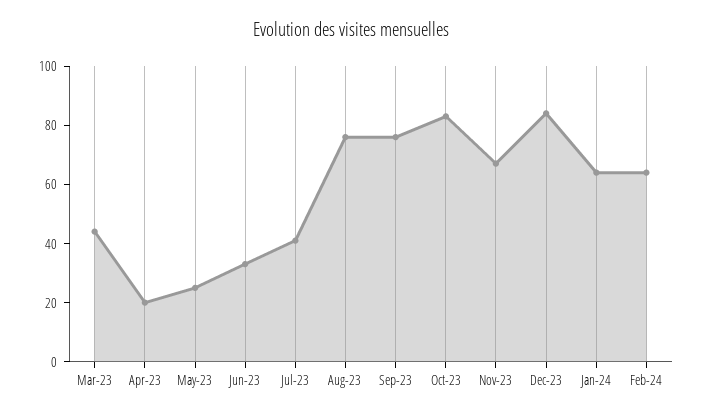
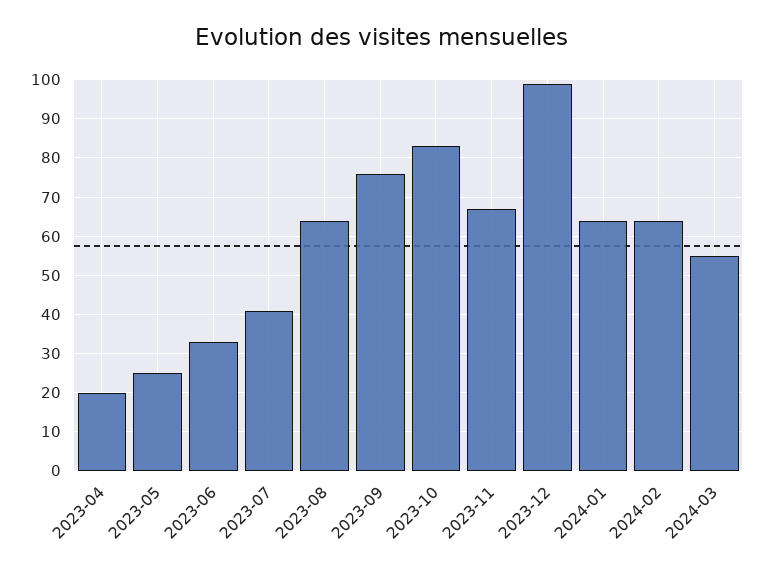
Mar-23: 45 -> none
Aug-23: 75 -> 65
Dec-23: 85 -> 100
2024-03: none -> 55

